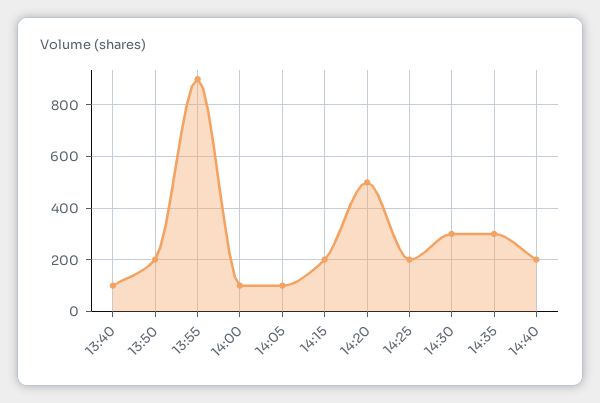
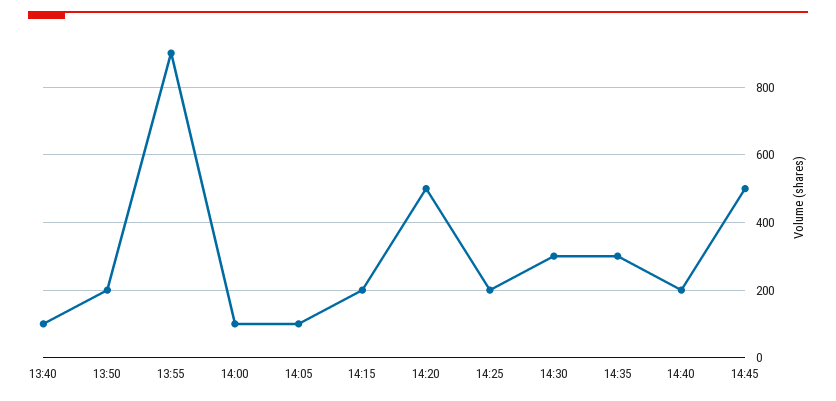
14:45: none -> 500

